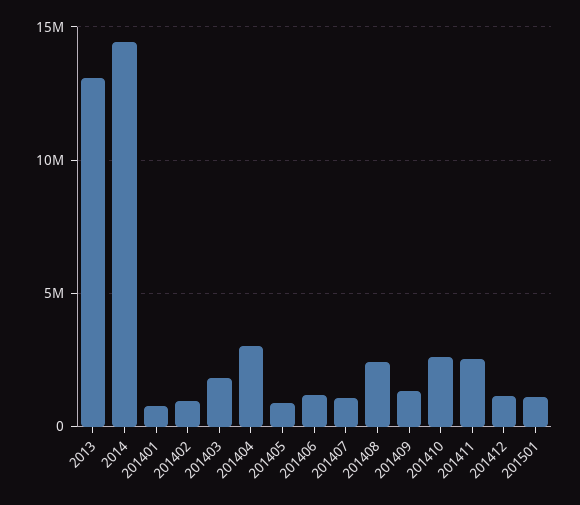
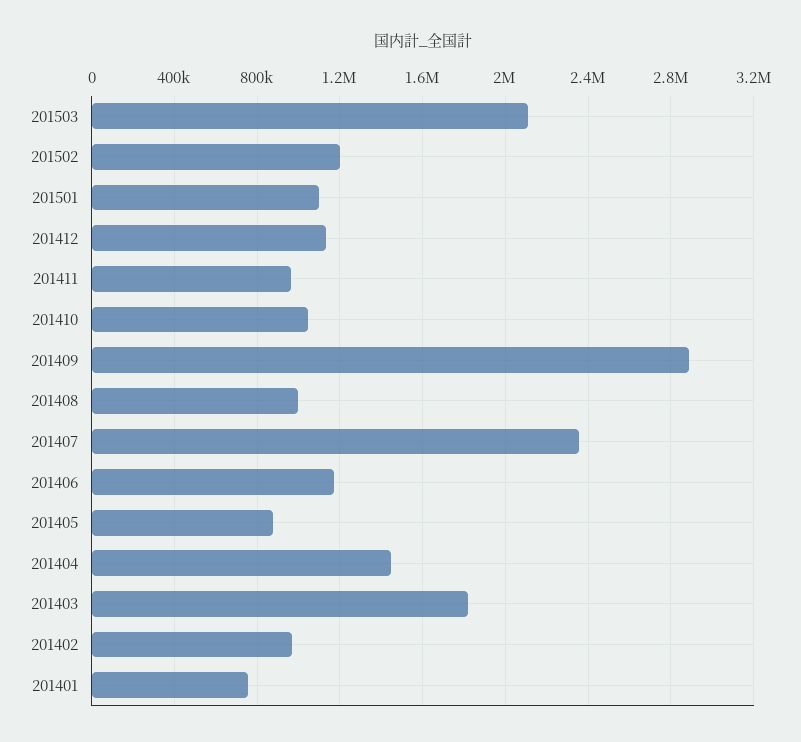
2013: 13000000 -> none
2014: 14500000 -> none
201404: 3000000 -> 1450000
201407: 1000000 -> 2350000
201408: 2500000 -> 1000000
201409: 1500000 -> 2900000
201410: 2500000 -> 1050000
201411: 2500000 -> 950000
201503: none -> 2100000
201502: none -> 1200000

